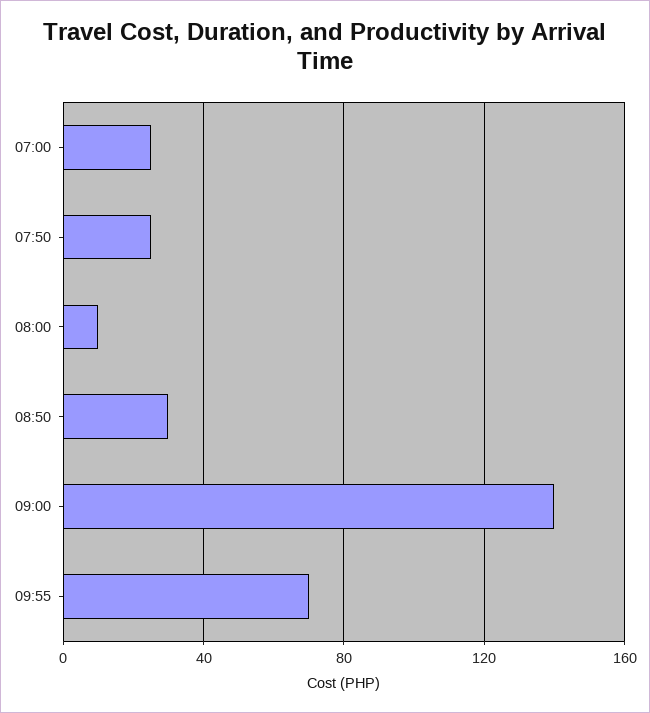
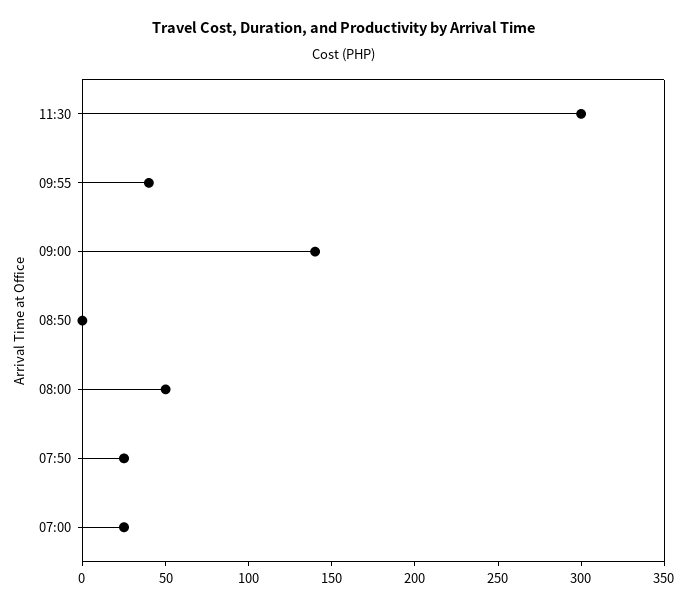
08:00: 10 -> 50
08:50: 30 -> 0
09:55: 70 -> 40
11:30: none -> 300

